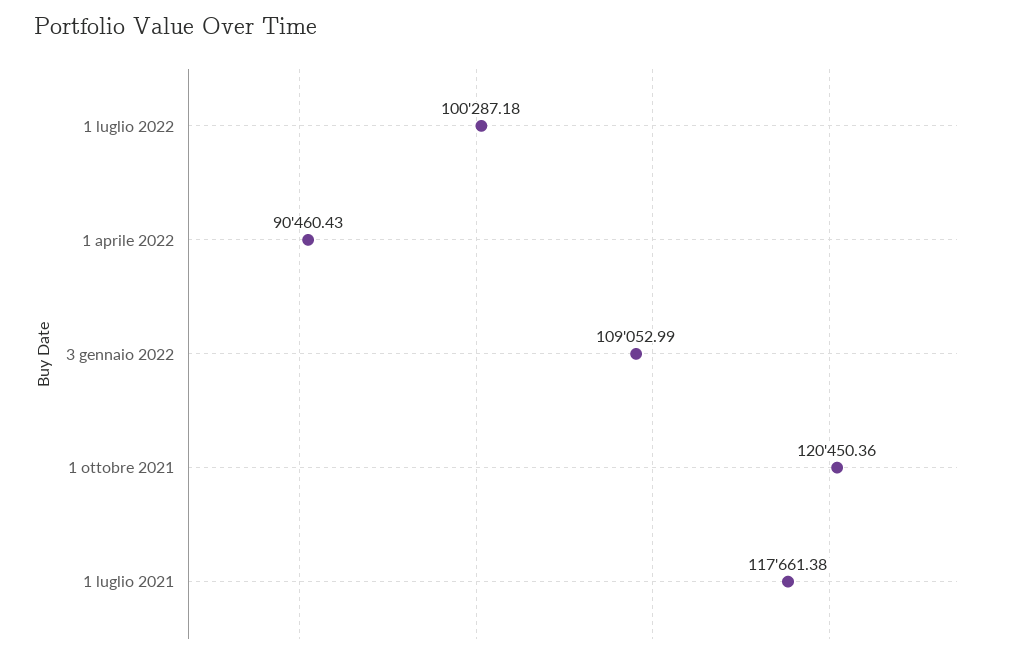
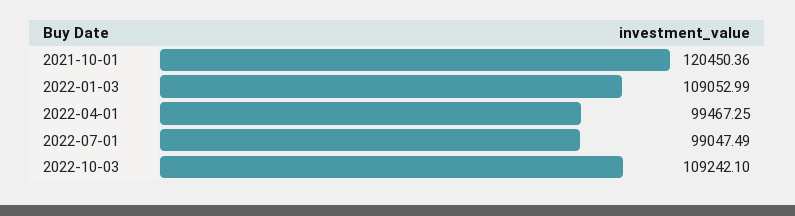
1 luglio 2022: 100287.18 -> 99047.49
1 aprile 2022: 90460.43 -> 99467.25
1 luglio 2021: 117661.38 -> none
2022-10-03: none -> 109242.1

